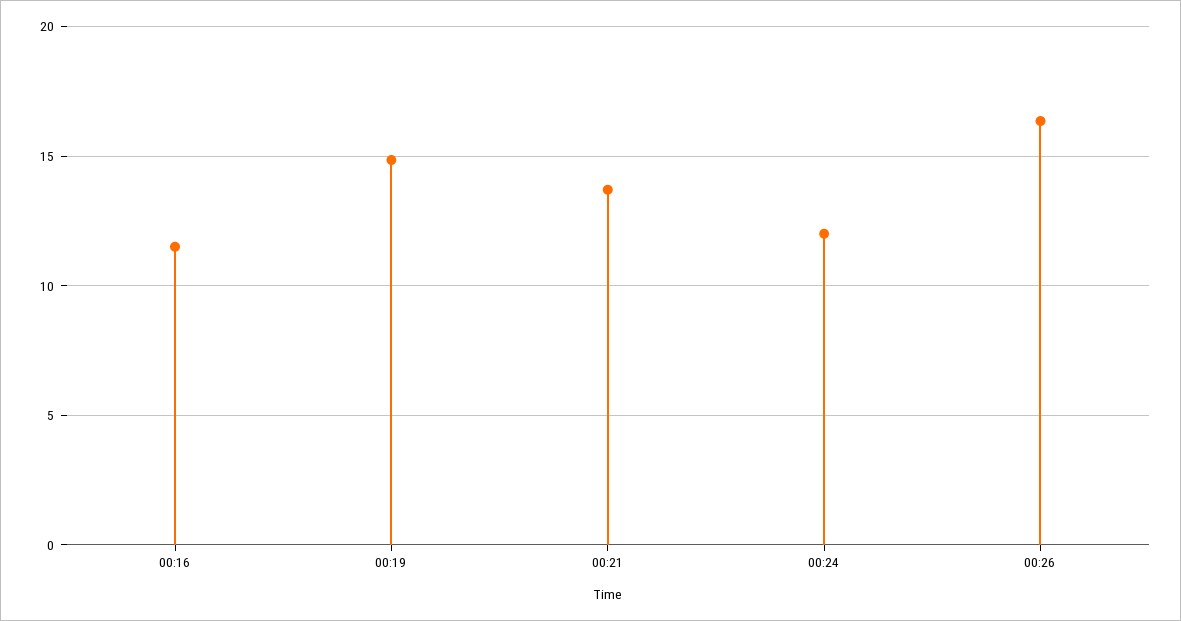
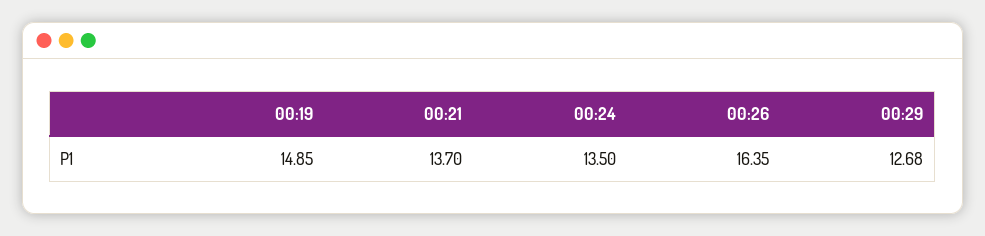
00:16: 11.5 -> none
00:24: 12 -> 13.5
00:29: none -> 12.68

